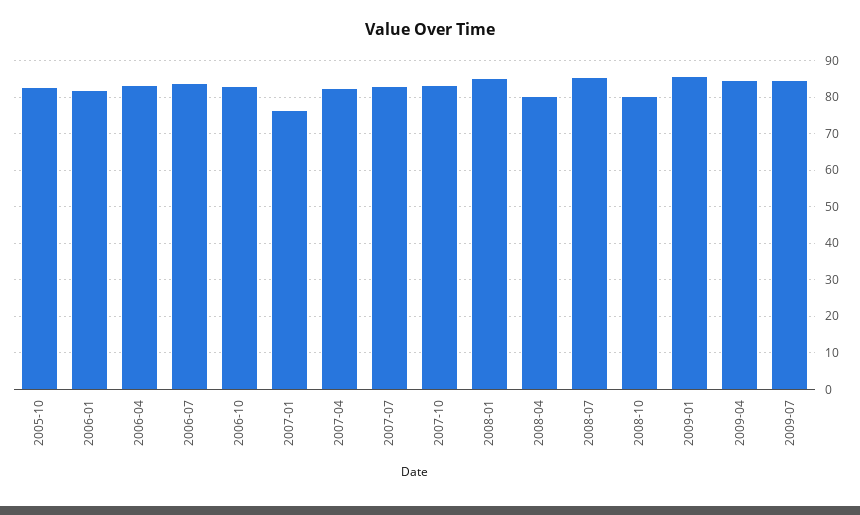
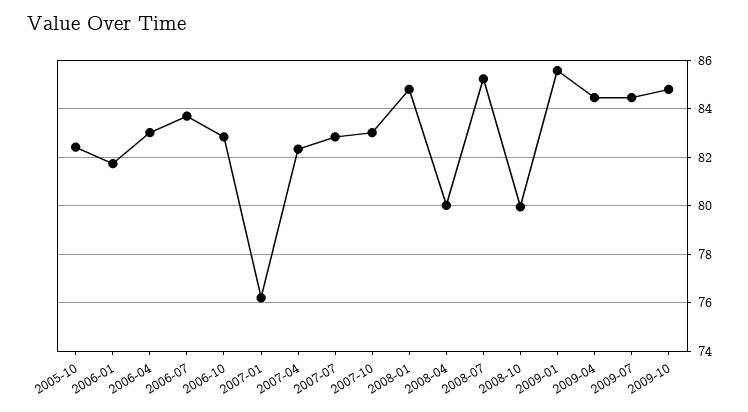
2009-10: none -> 84.75

